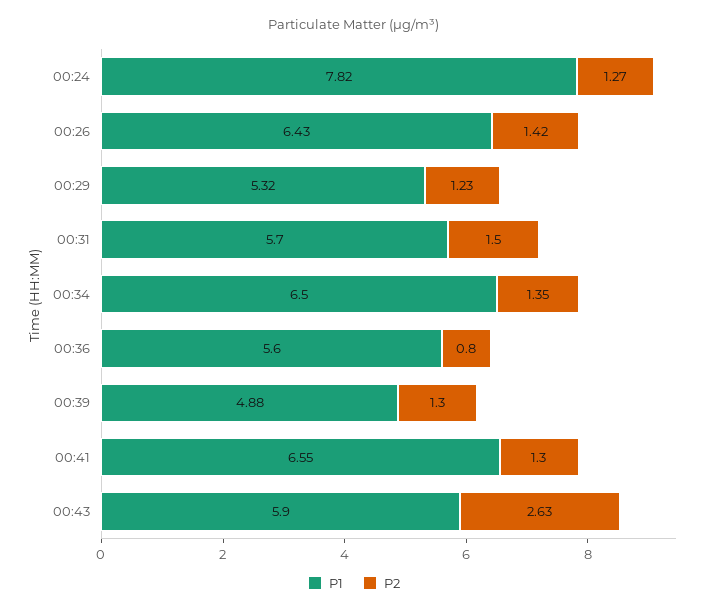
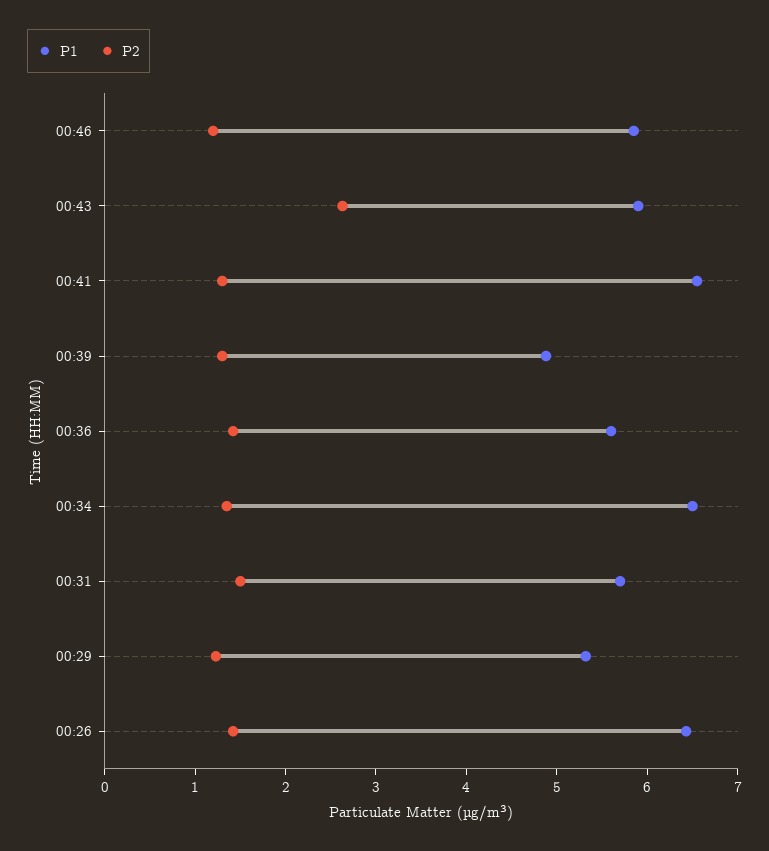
P1, 00:24: 7.82 -> none
P2, 00:24: 1.27 -> none
P2, 00:36: 0.8 -> 1.4
P1, 00:46: none -> 5.8
P2, 00:46: none -> 1.2

